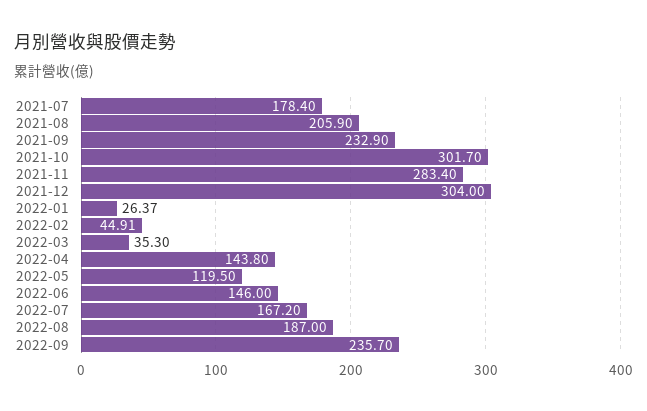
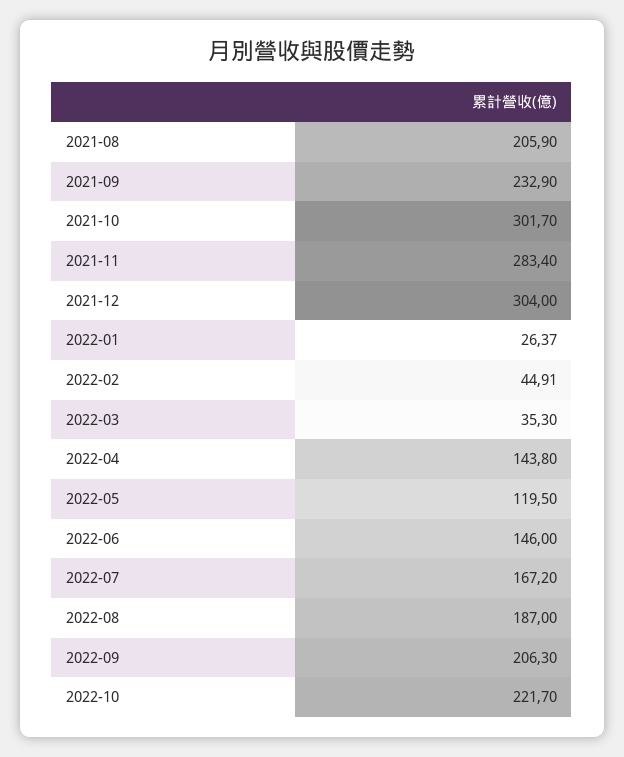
2021-07: 178.4 -> none
2022-09: 235.7 -> 206.3
2022-10: none -> 221.7

